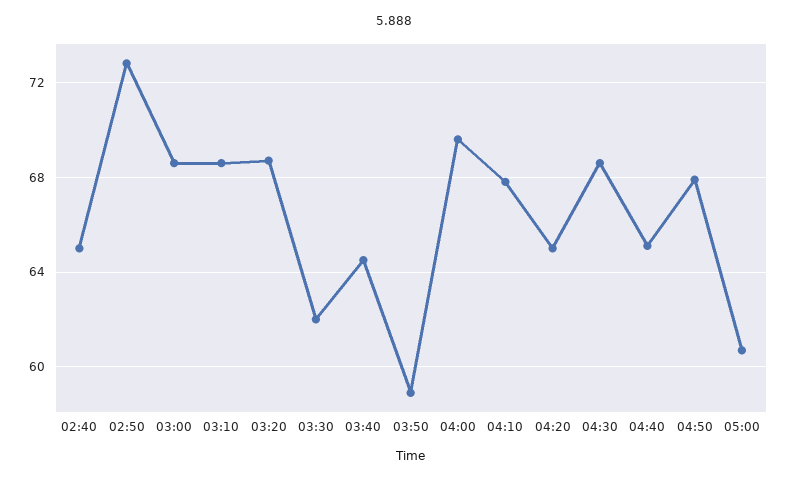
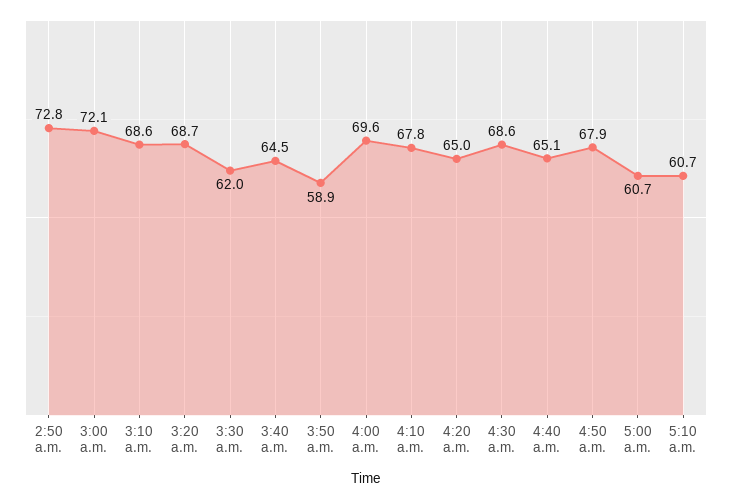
02:40: 65 -> none
03:00: 68.5 -> 72.1
5:10 a.m.: none -> 60.7

